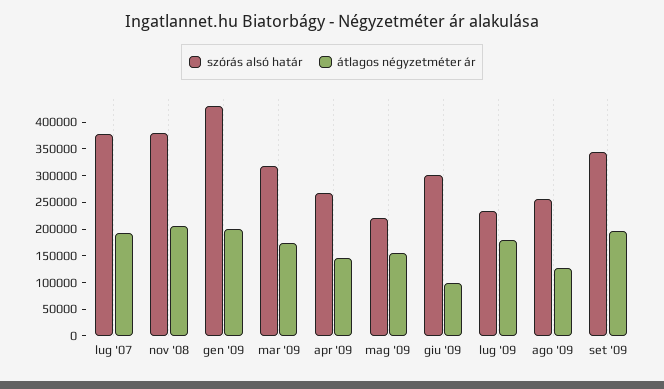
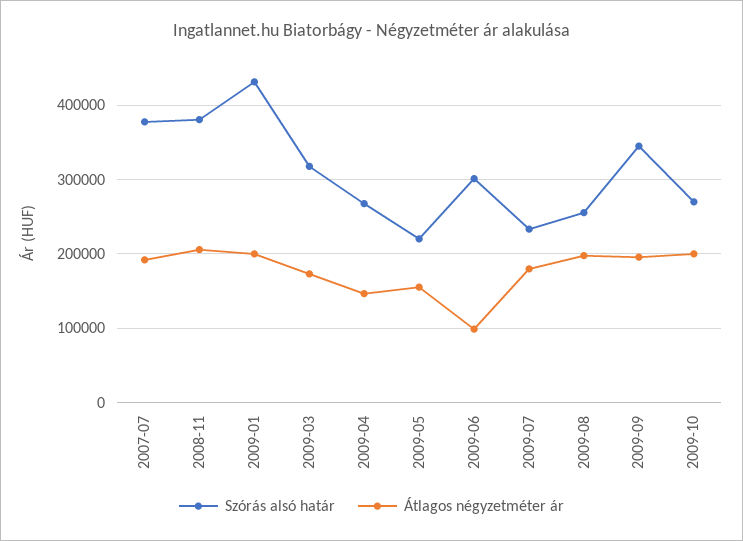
átlagos négyzetméter ár, ago '09: 125000 -> 200000
szórás alsó határ, 2009-10: none -> 270000
átlagos négyzetméter ár, 2009-10: none -> 200000

